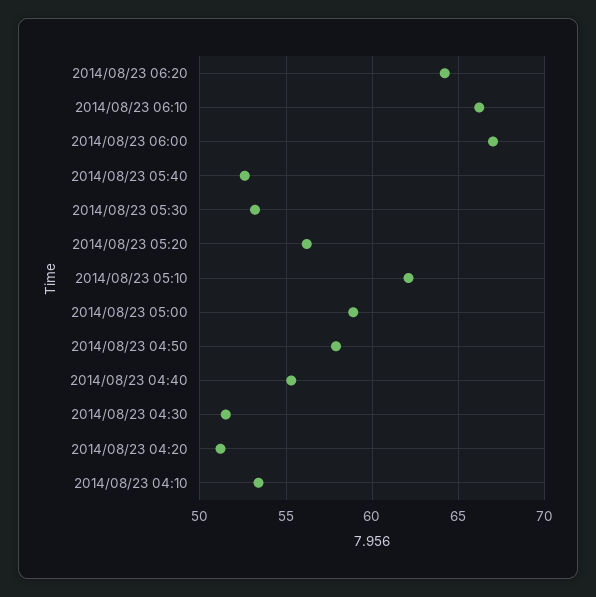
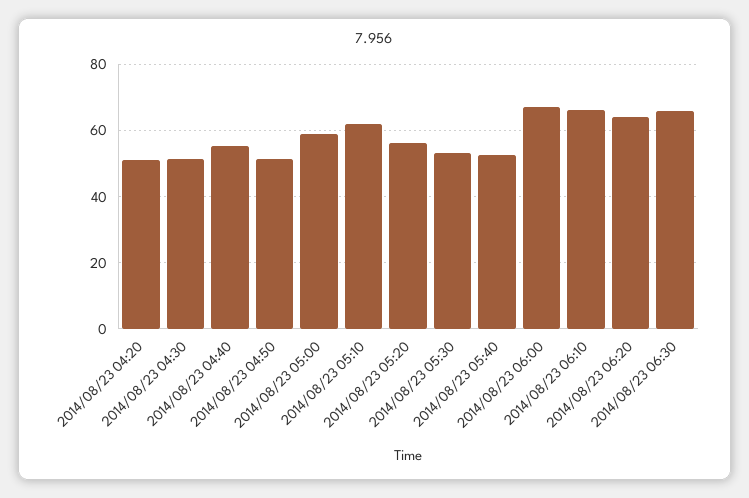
2014/08/23 04:50: 58 -> 52
2014/08/23 04:10: 53.5 -> none
2014/08/23 06:30: none -> 66

